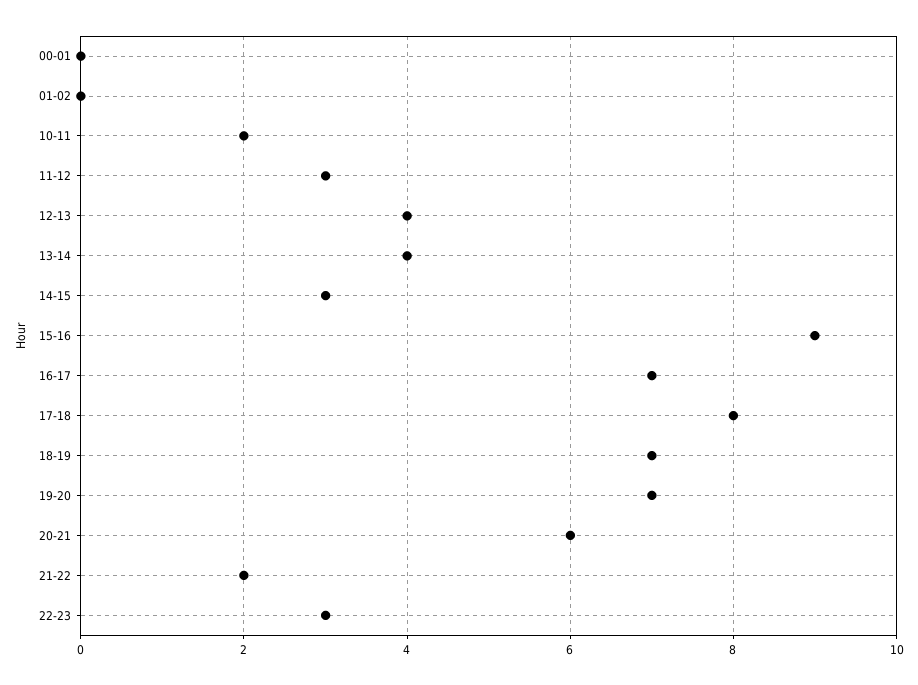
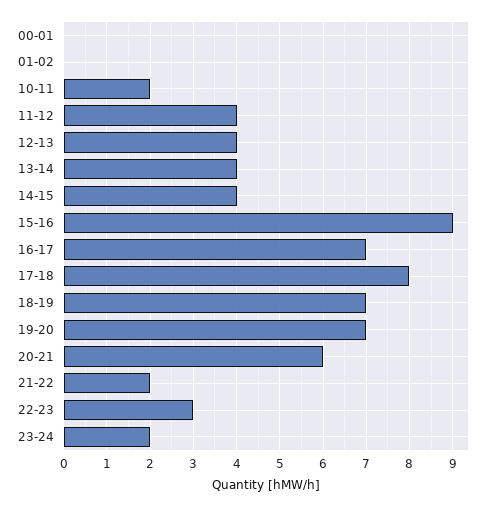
11-12: 3 -> 4
14-15: 3 -> 4
23-24: none -> 2

